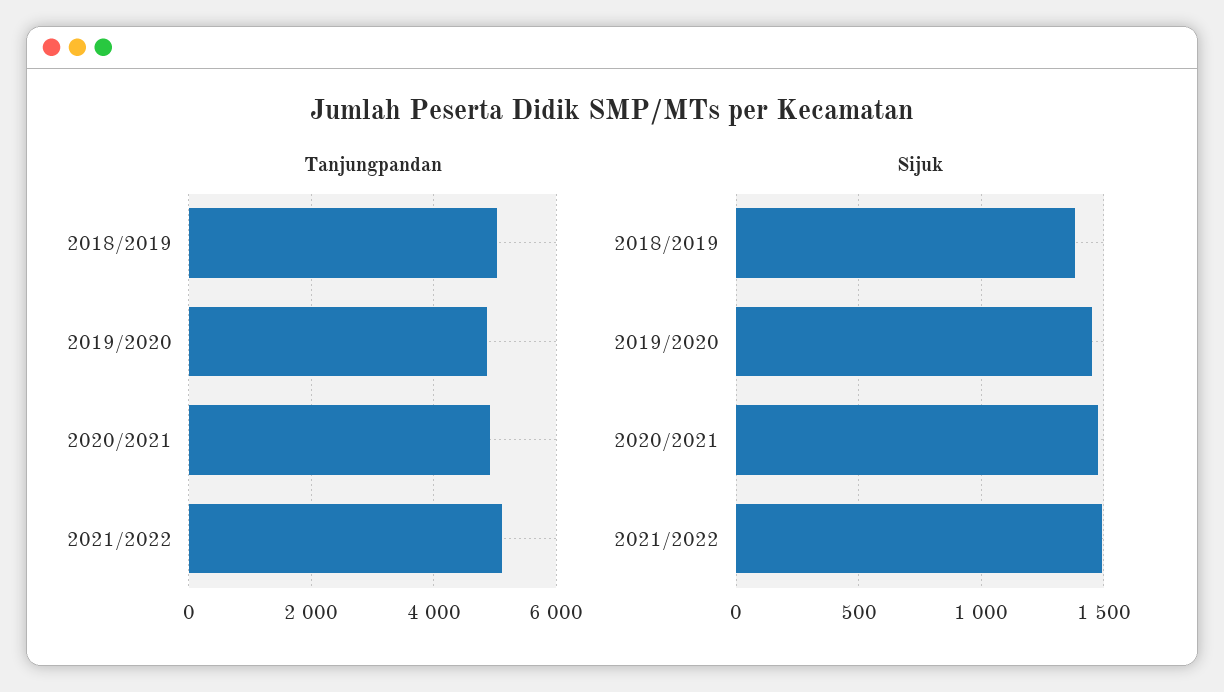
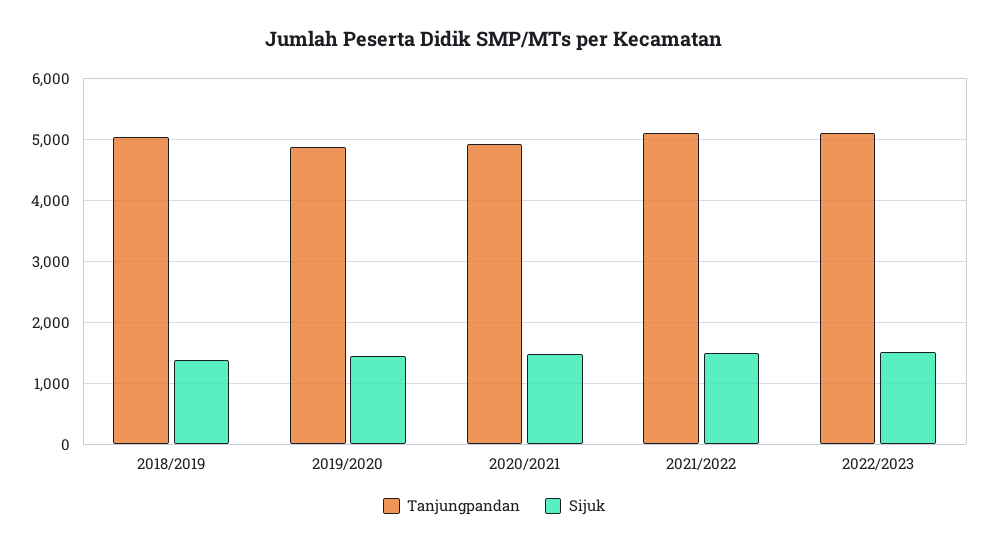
Tanjungpandan, 2022/2023: none -> 5100
Sijuk, 2022/2023: none -> 1500

